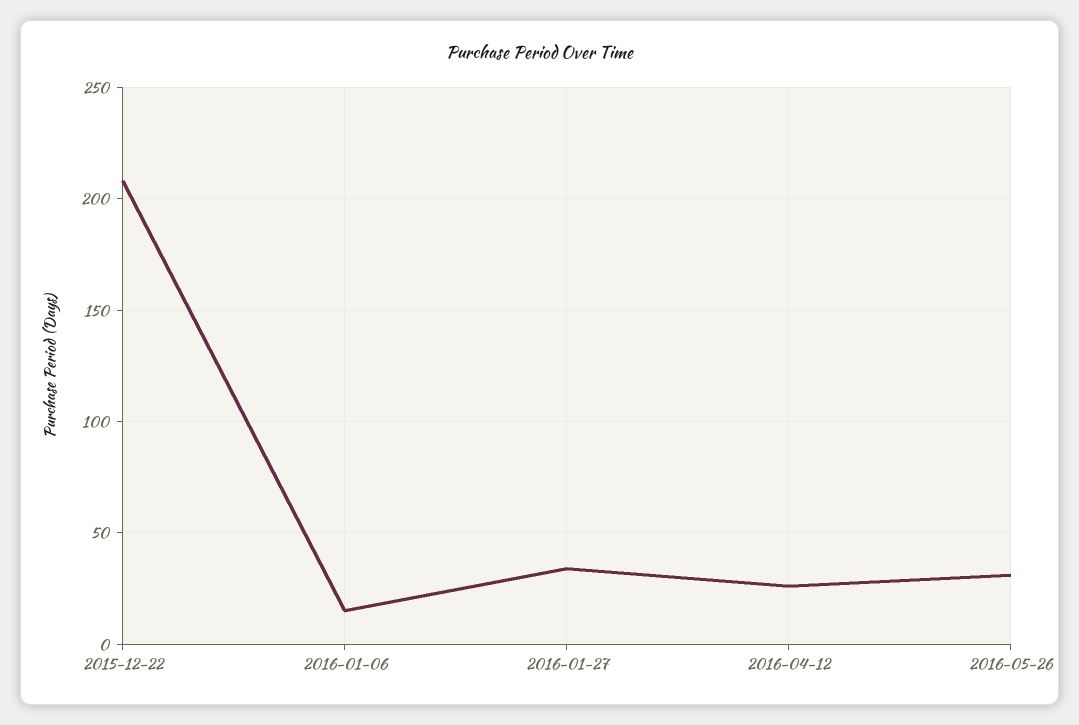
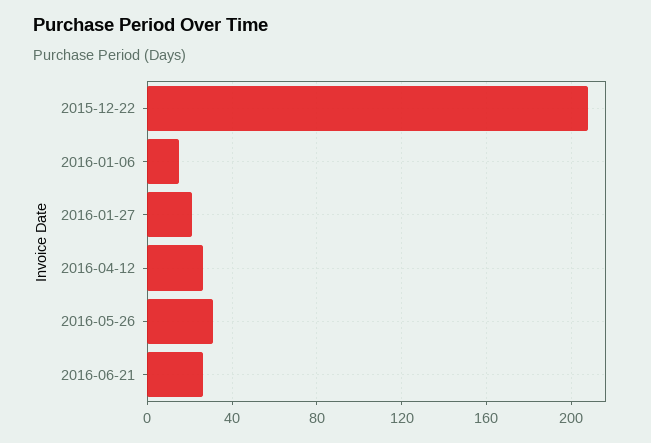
2016-01-27: 35 -> 20
2016-06-21: none -> 25

